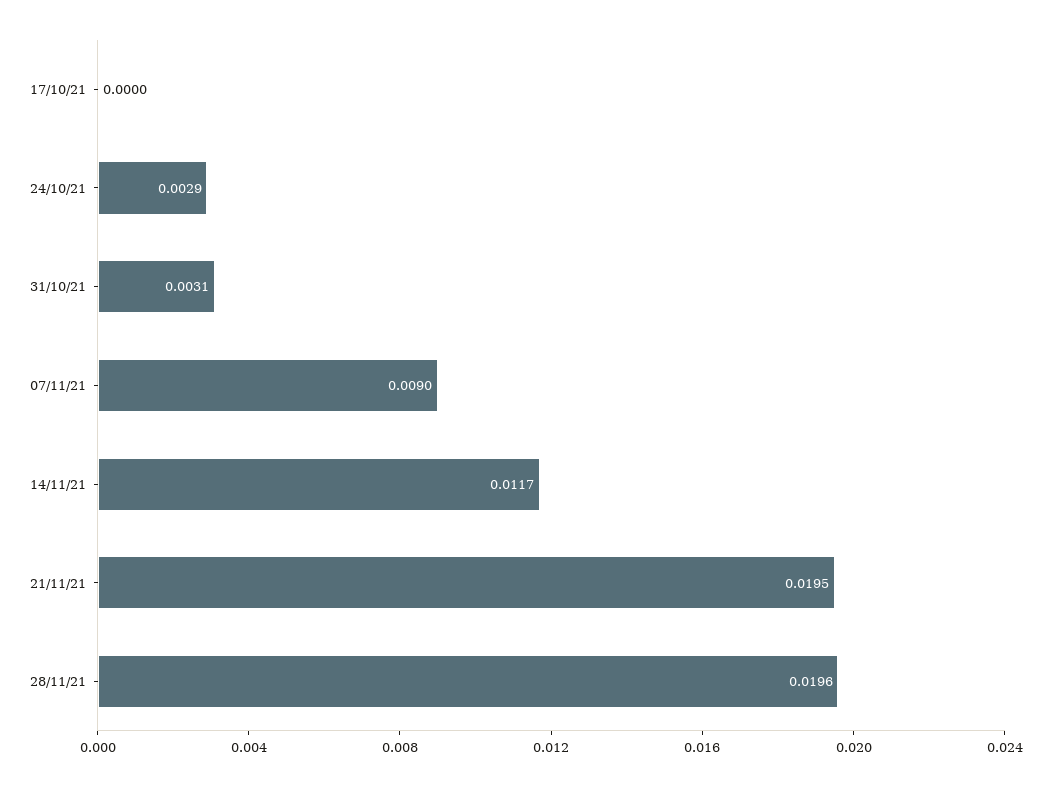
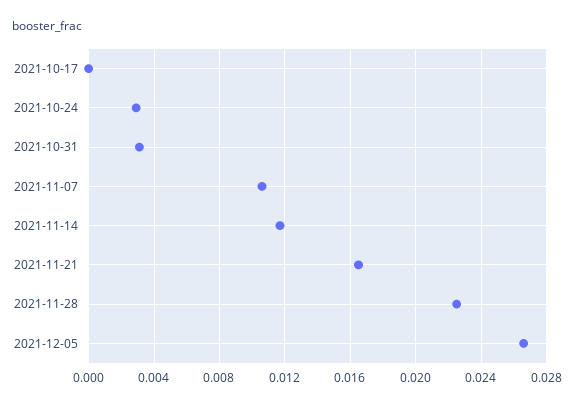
07/11/21: 0.009 -> 0.0105
21/11/21: 0.0195 -> 0.0165
28/11/21: 0.0196 -> 0.0225
2021-12-05: none -> 0.0265

